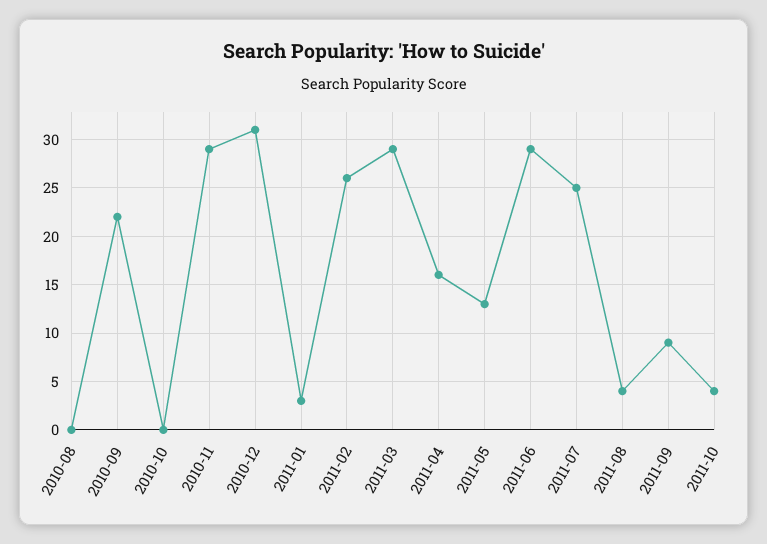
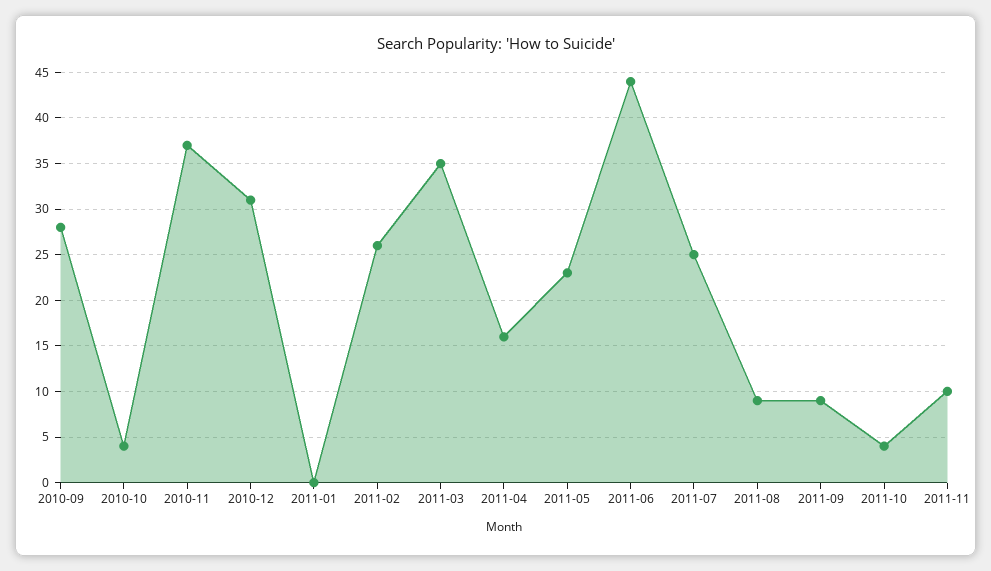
2010-08: 0 -> none
2010-09: 22 -> 28
2010-10: 0 -> 4
2010-11: 29 -> 37
2011-01: 3 -> 0
2011-03: 29 -> 35
2011-05: 13 -> 23
2011-06: 29 -> 44
2011-08: 4 -> 9
2011-11: none -> 10

